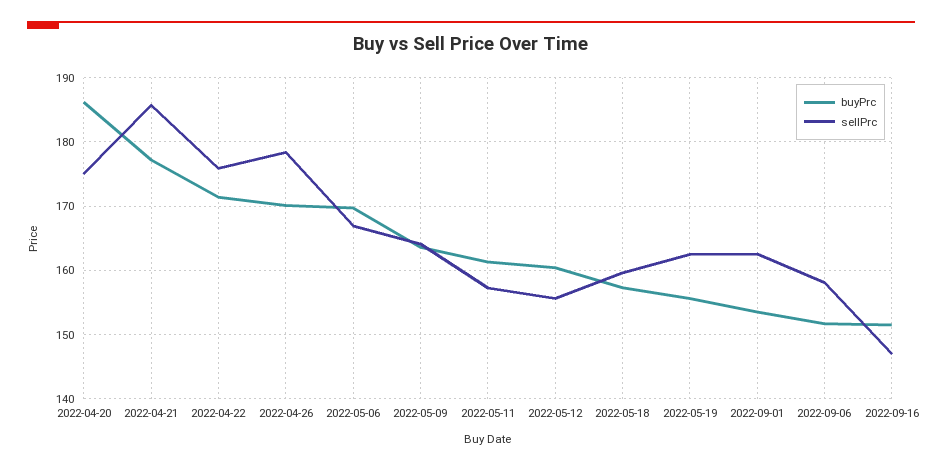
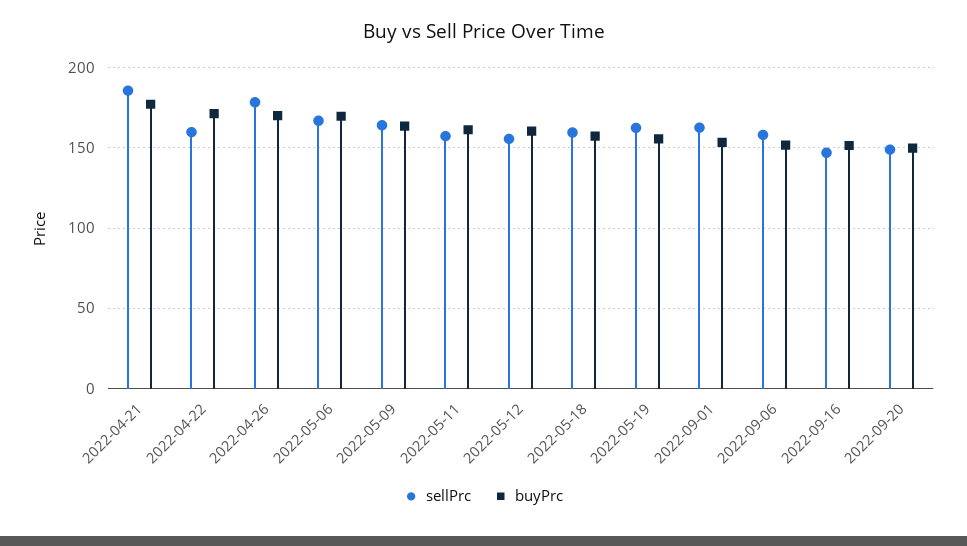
buyPrc, 2022-04-20: 186 -> none
sellPrc, 2022-04-20: 175 -> none
sellPrc, 2022-04-22: 176 -> 160
sellPrc, 2022-09-20: none -> 150
buyPrc, 2022-09-20: none -> 150

